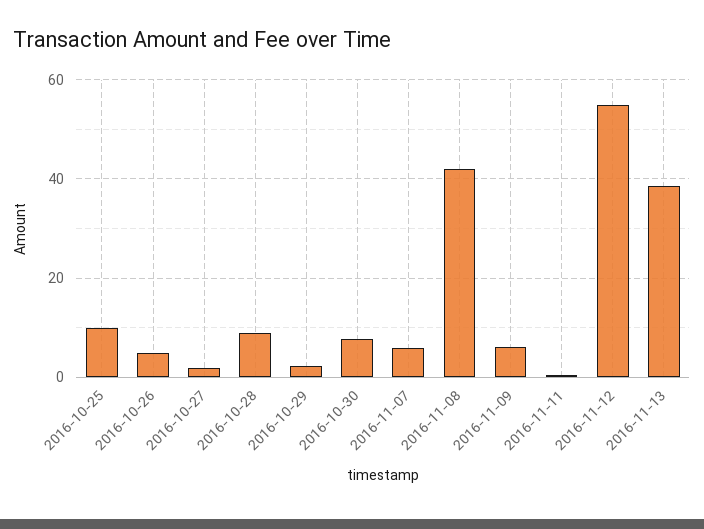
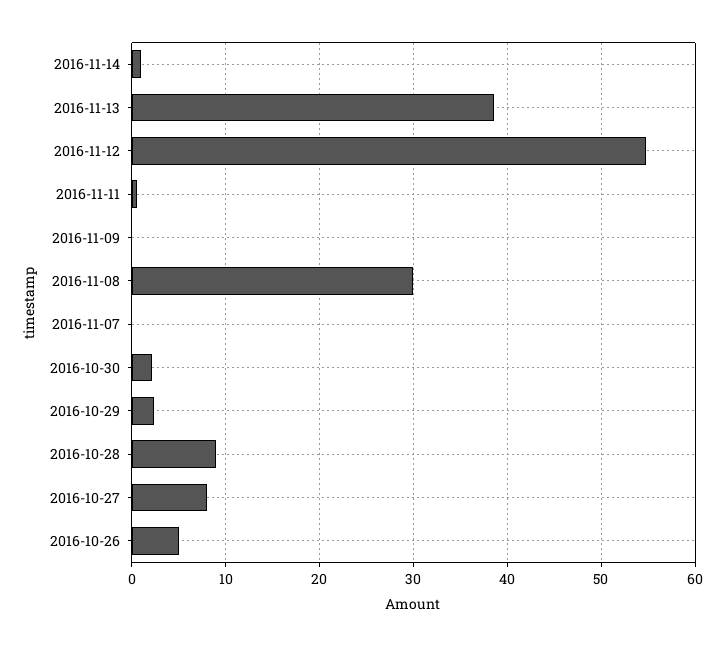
2016-10-25: 10 -> none
2016-10-27: 2 -> 8
2016-10-30: 8 -> 2
2016-11-07: 6 -> 0
2016-11-08: 42 -> 30
2016-11-09: 6 -> 0
2016-11-14: none -> 1

